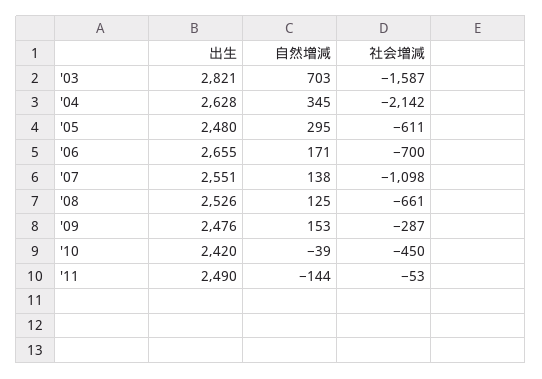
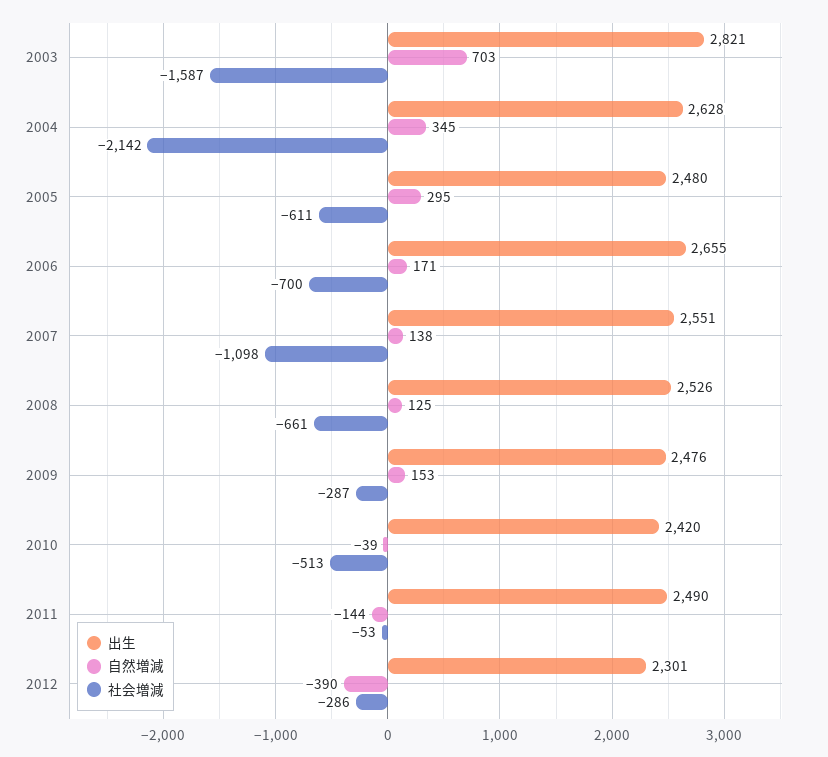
社会増減, '10: -450 -> -513
出生, 2012: none -> 2301
自然増減, 2012: none -> -390
社会増減, 2012: none -> -286

